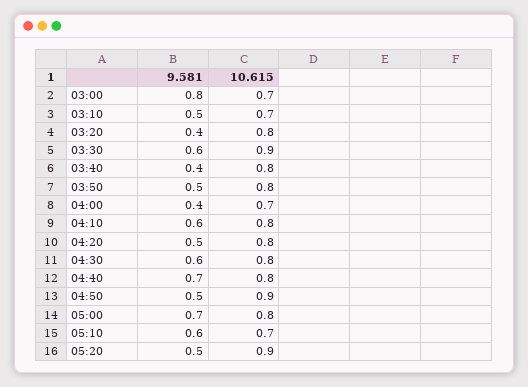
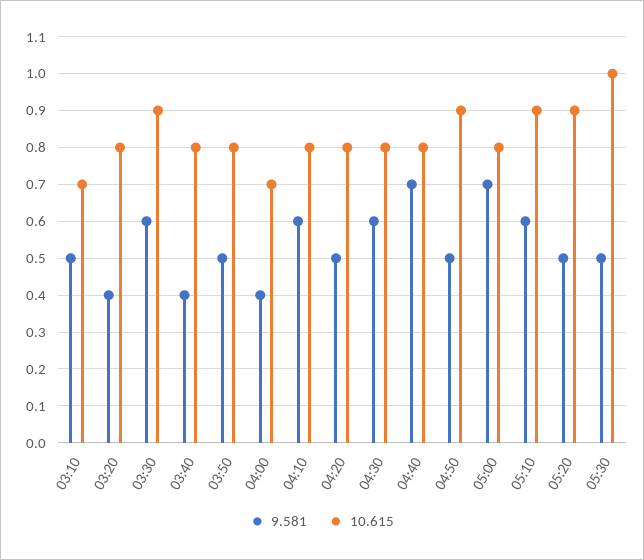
9.581, 03:00: 0.8 -> none
10.615, 03:00: 0.7 -> none
10.615, 05:10: 0.7 -> 0.9
9.581, 05:30: none -> 0.5
10.615, 05:30: none -> 1

